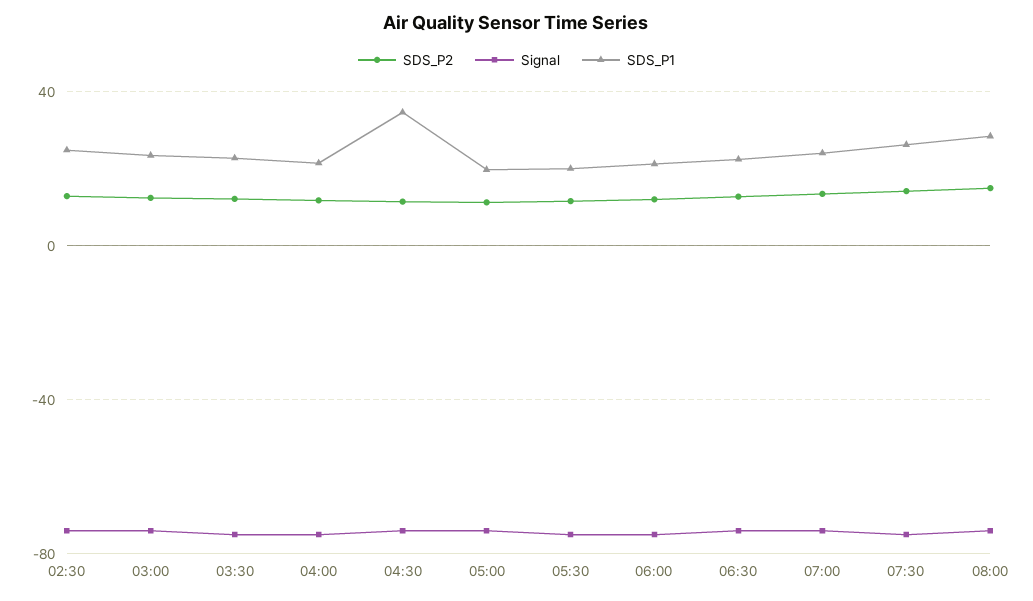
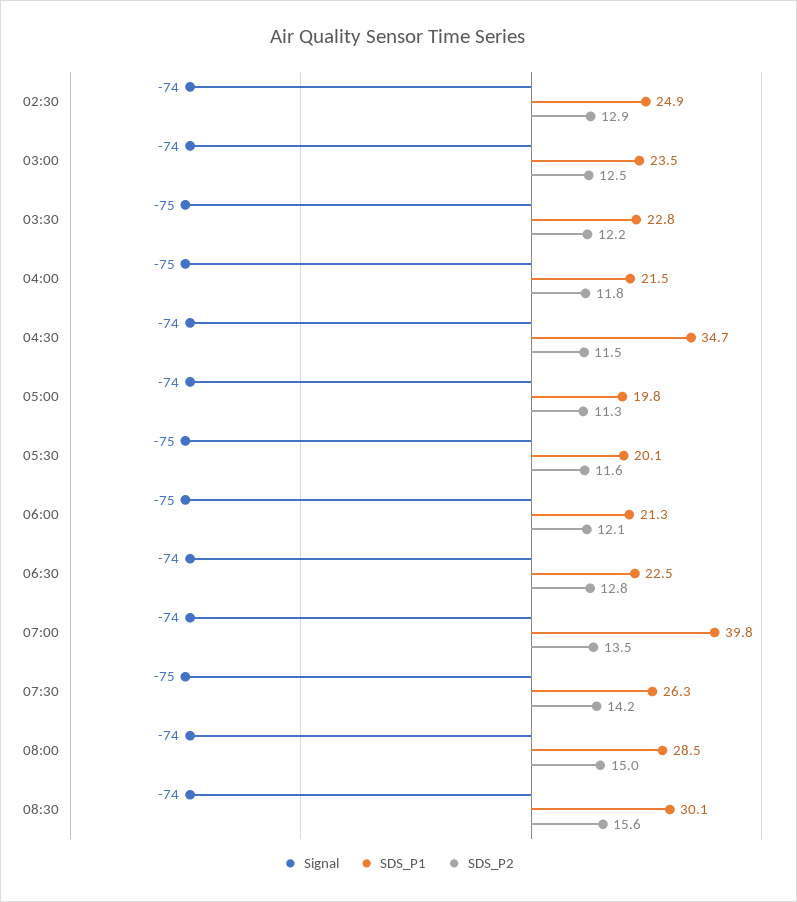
SDS_P1, 07:00: 25 -> 39.8
Signal, 08:30: none -> -74
SDS_P1, 08:30: none -> 30.1
SDS_P2, 08:30: none -> 15.6

